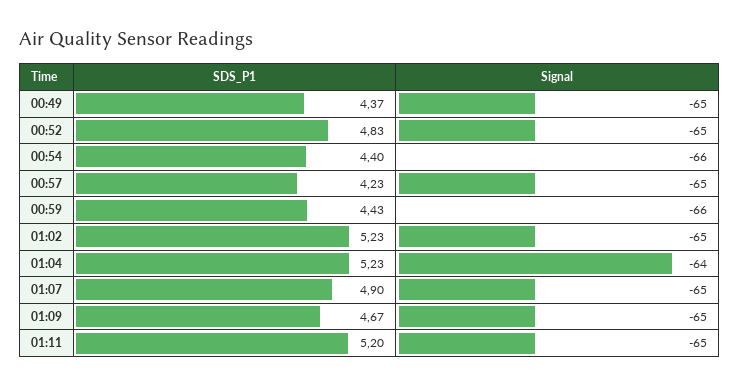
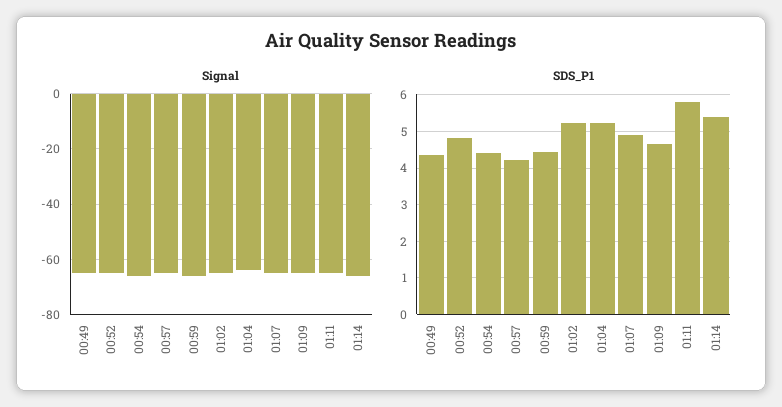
SDS_P1, 01:11: 5.2 -> 5.8
Signal, 01:14: none -> -65
SDS_P1, 01:14: none -> 5.4

